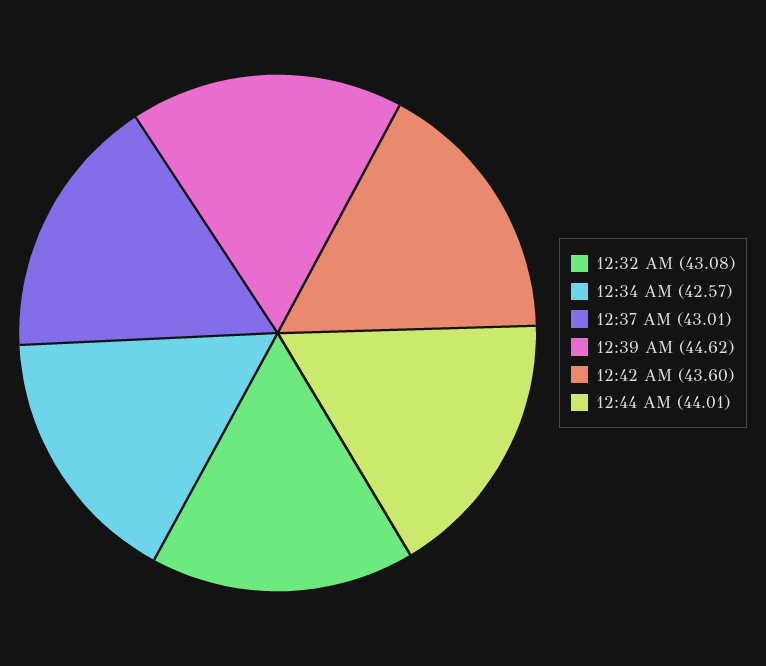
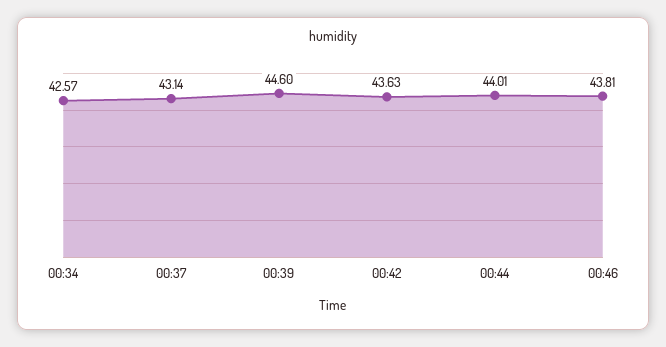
12:32 AM: 43.08 -> none
12:37 AM: 43.01 -> 43.14
12:39 AM: 44.62 -> 44.6
12:42 AM: 43.6 -> 43.63
00:46: none -> 43.81

